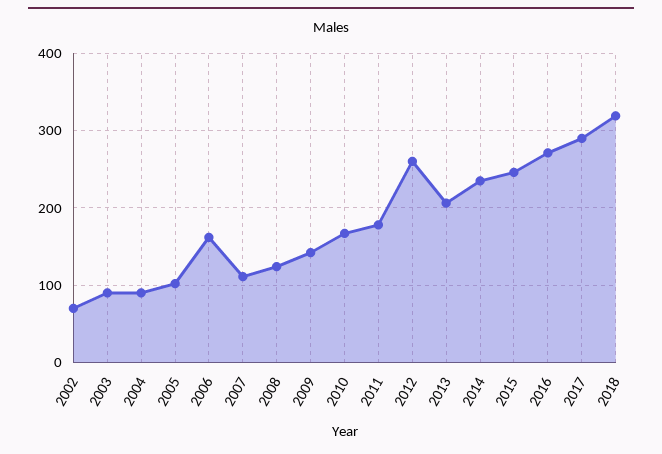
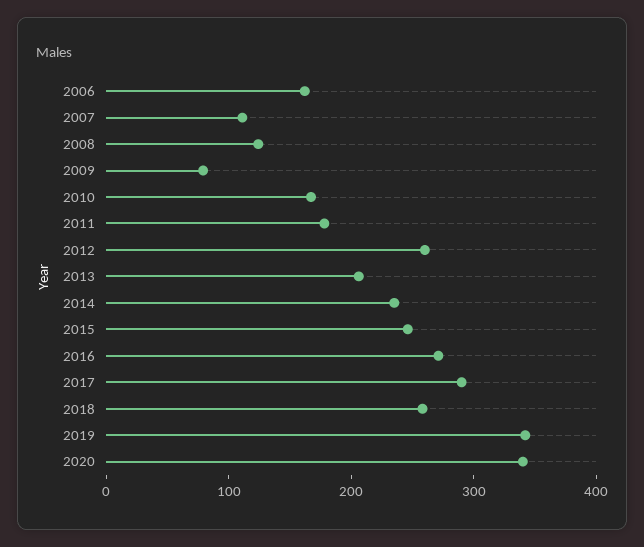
2002: 70 -> none
2003: 90 -> none
2004: 90 -> none
2005: 100 -> none
2009: 140 -> 80
2018: 320 -> 260
2019: none -> 340
2020: none -> 340

